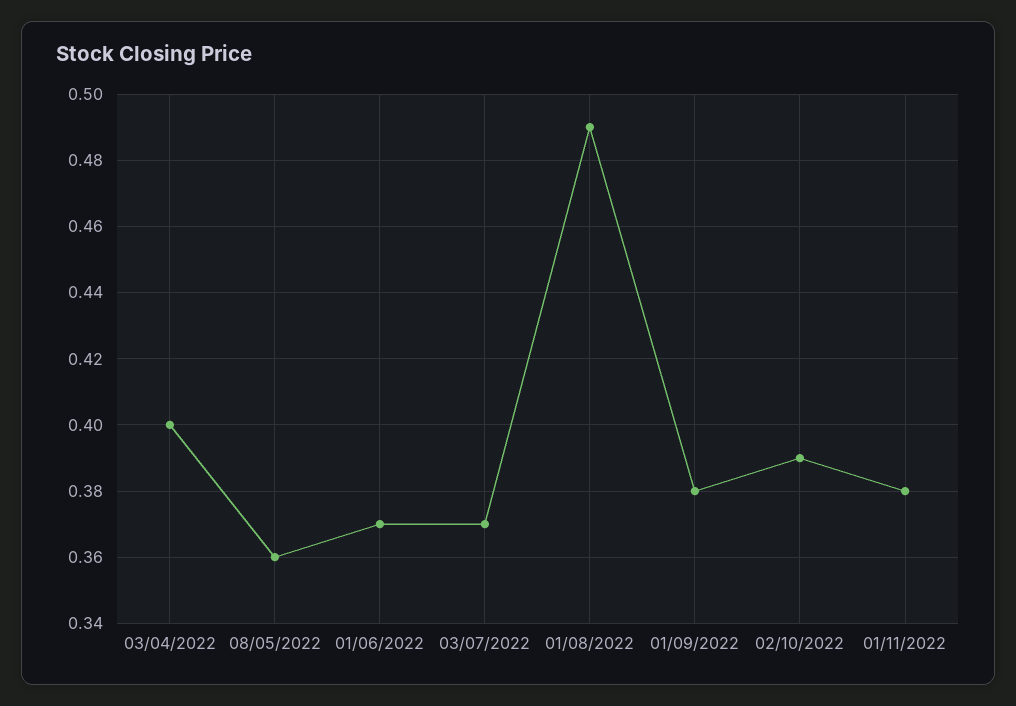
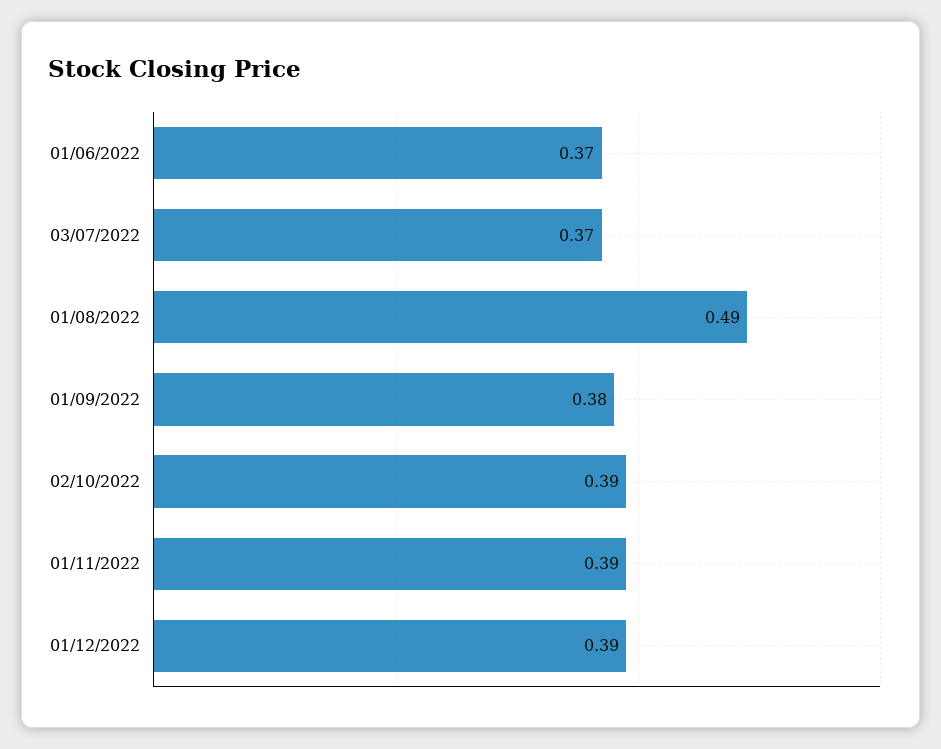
03/04/2022: 0.4 -> none
08/05/2022: 0.36 -> none
01/11/2022: 0.38 -> 0.39
01/12/2022: none -> 0.39

